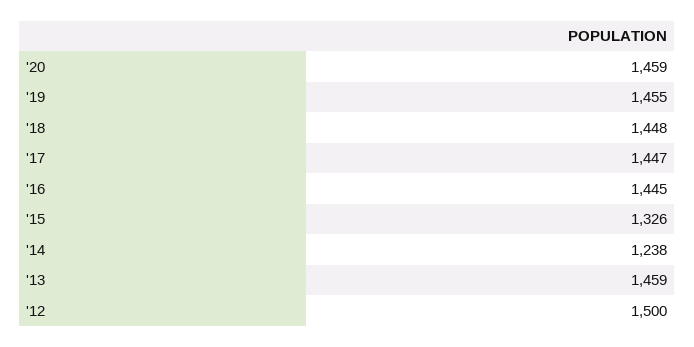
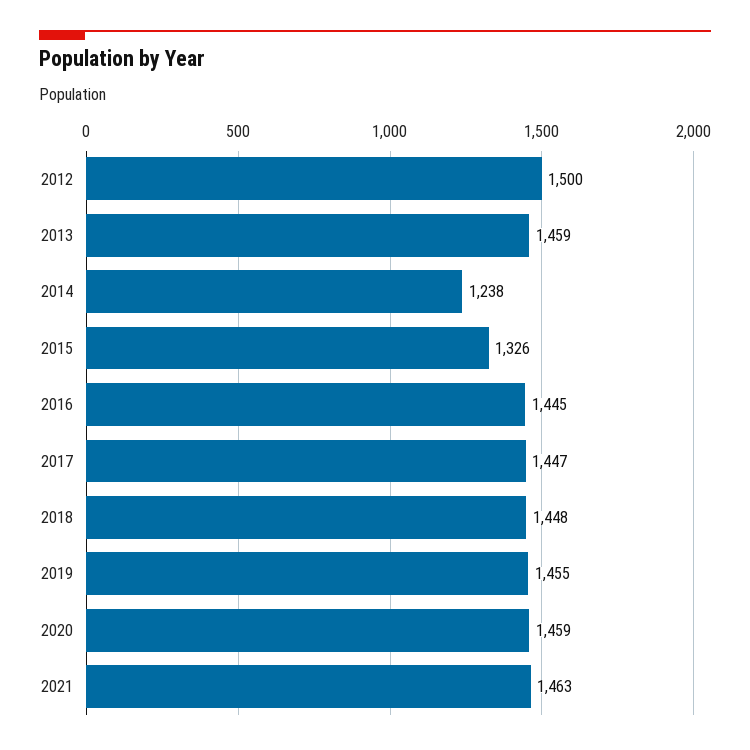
2021: none -> 1463

